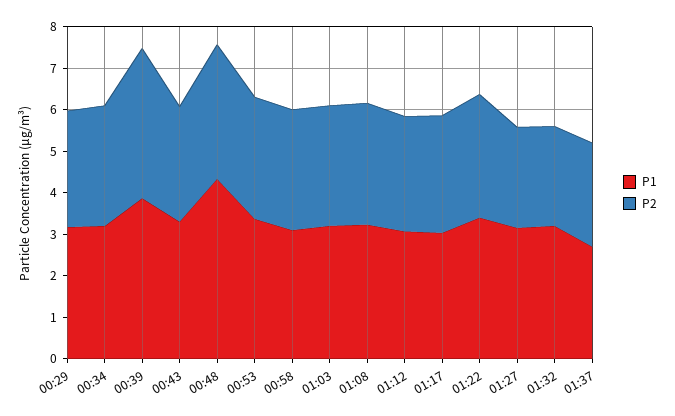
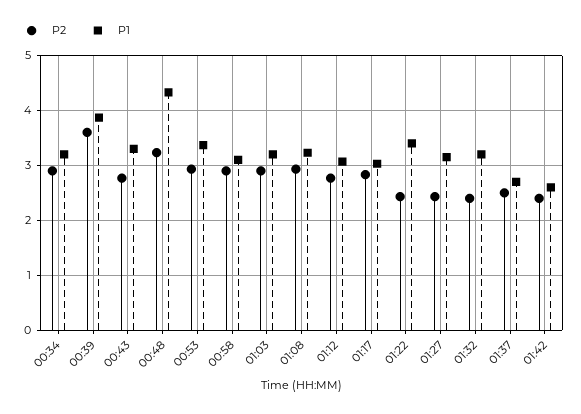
P1, 00:29: 3.2 -> none
P2, 00:29: 2.8 -> none
P2, 01:22: 3 -> 2.4
P2, 01:42: none -> 2.4
P1, 01:42: none -> 2.6

